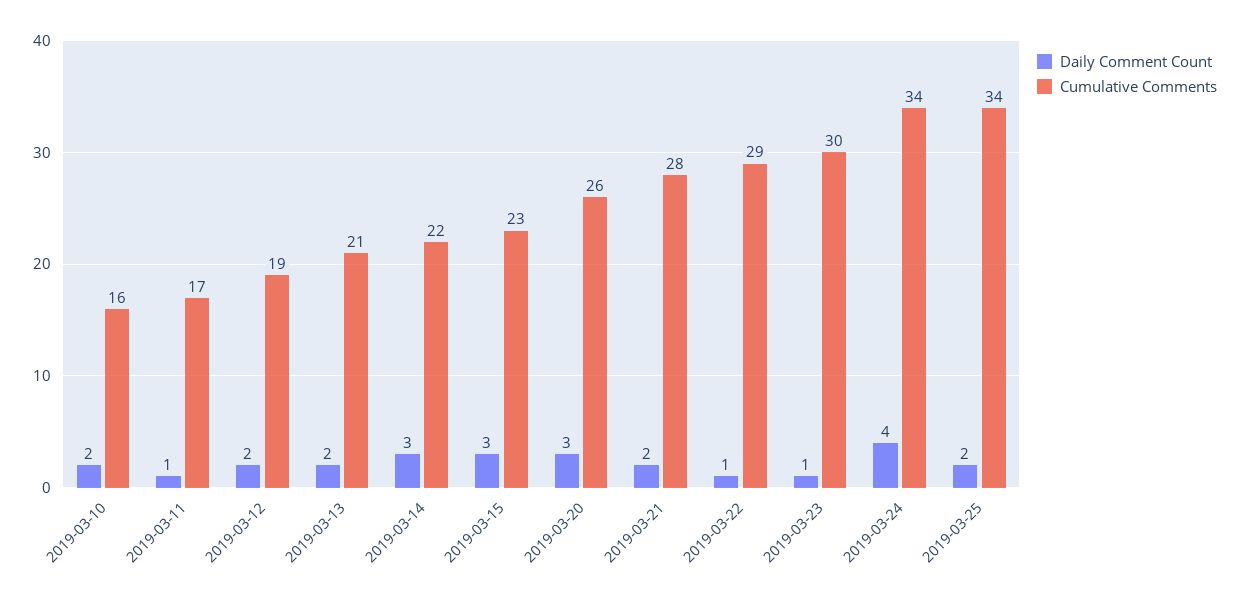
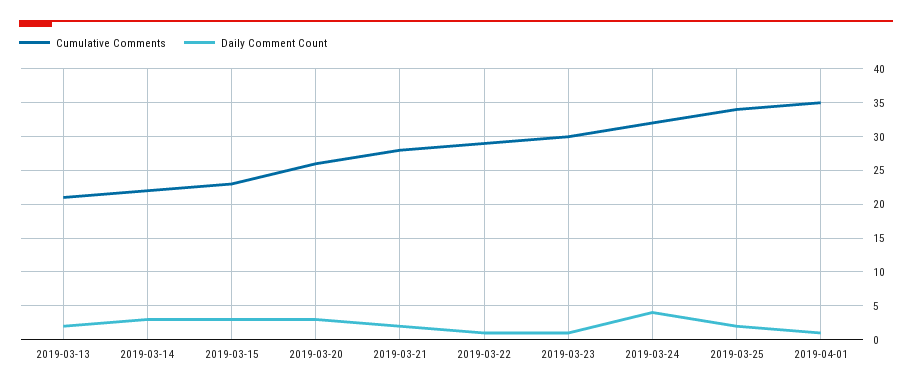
Daily Comment Count, 2019-03-10: 2 -> none
Cumulative Comments, 2019-03-10: 16 -> none
Daily Comment Count, 2019-03-11: 1 -> none
Cumulative Comments, 2019-03-11: 17 -> none
Daily Comment Count, 2019-03-12: 2 -> none
Cumulative Comments, 2019-03-12: 19 -> none
Cumulative Comments, 2019-03-24: 34 -> 32
Cumulative Comments, 2019-04-01: none -> 35
Daily Comment Count, 2019-04-01: none -> 1

